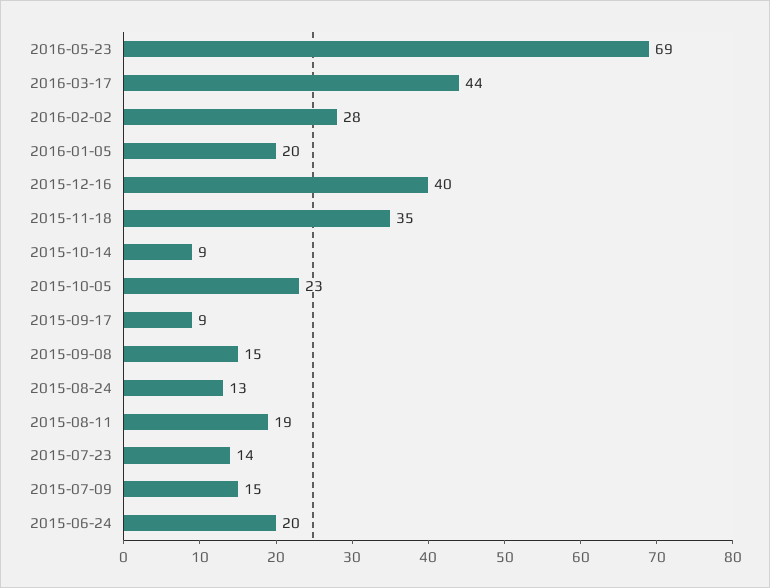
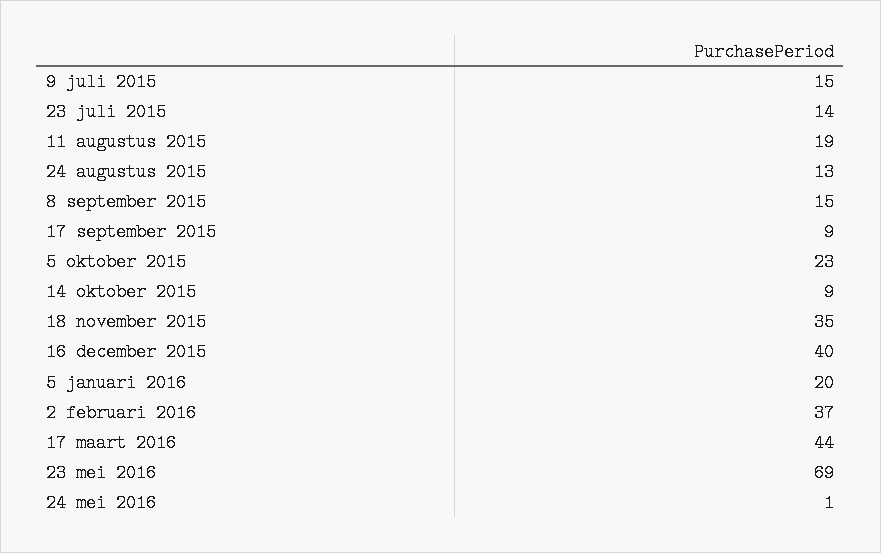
2016-02-02: 28 -> 37
2015-06-24: 20 -> none
24 mei 2016: none -> 1

